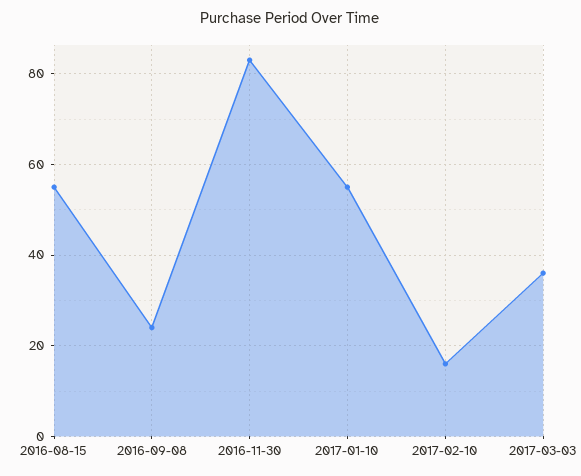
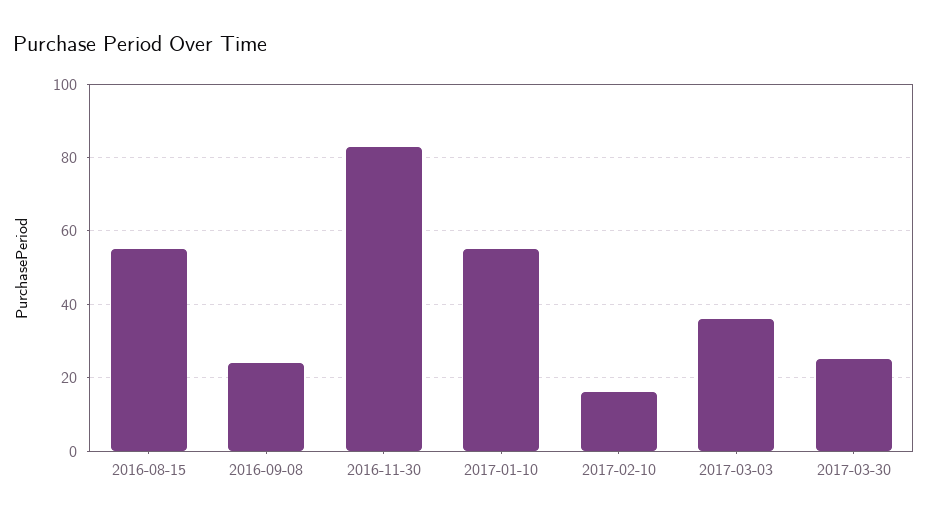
2017-03-30: none -> 25

